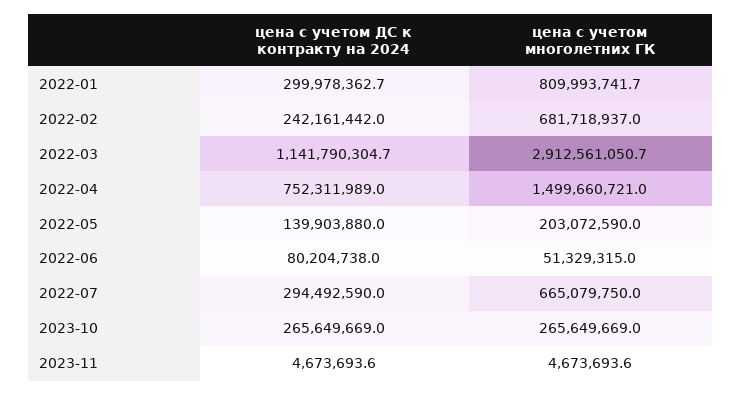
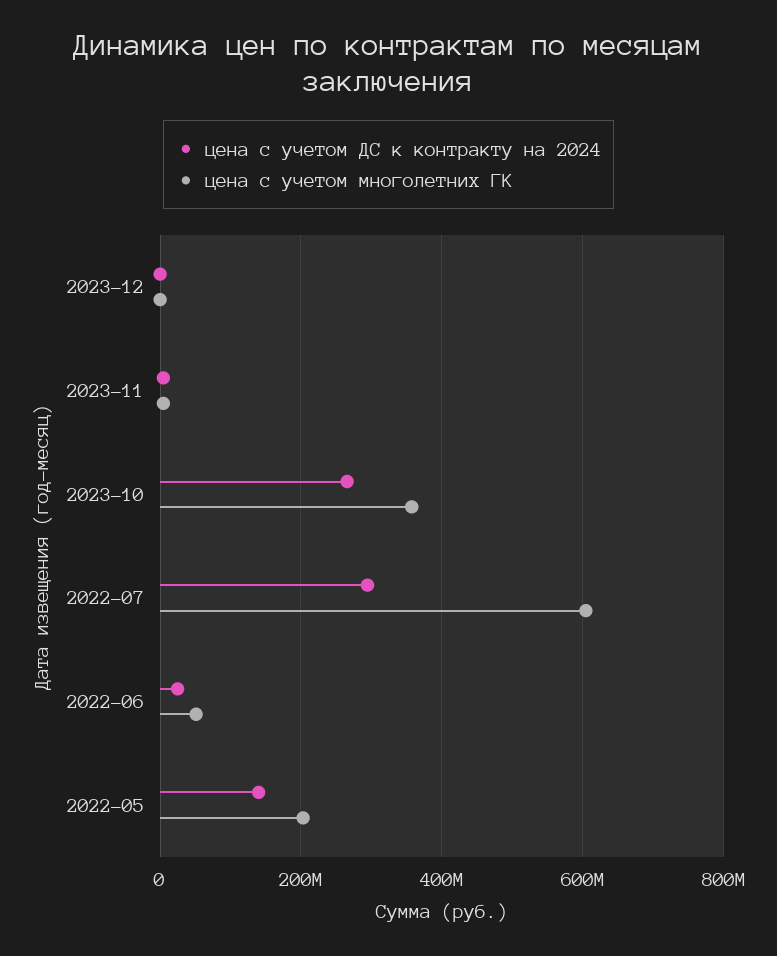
цена с учетом ДС к контракту на 2024, 2022-01: 299978362.7 -> none
цена с учетом многолетних ГК, 2022-01: 809993741.7 -> none
цена с учетом ДС к контракту на 2024, 2022-02: 242161442 -> none
цена с учетом многолетних ГК, 2022-02: 681718937 -> none
цена с учетом ДС к контракту на 2024, 2022-03: 1141790304.7 -> none
цена с учетом многолетних ГК, 2022-03: 2912561050.7 -> none
цена с учетом ДС к контракту на 2024, 2022-04: 752311989 -> none
цена с учетом многолетних ГК, 2022-04: 1499660721 -> none
цена с учетом ДС к контракту на 2024, 2022-06: 80204738 -> 20000000
цена с учетом многолетних ГК, 2022-07: 665079750 -> 600000000
цена с учетом многолетних ГК, 2023-10: 265649669 -> 360000000
цена с учетом ДС к контракту на 2024, 2023-12: none -> 0
цена с учетом многолетних ГК, 2023-12: none -> 0

